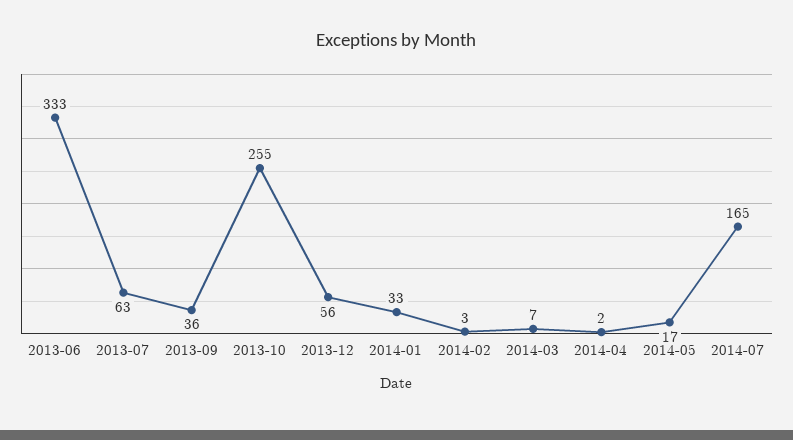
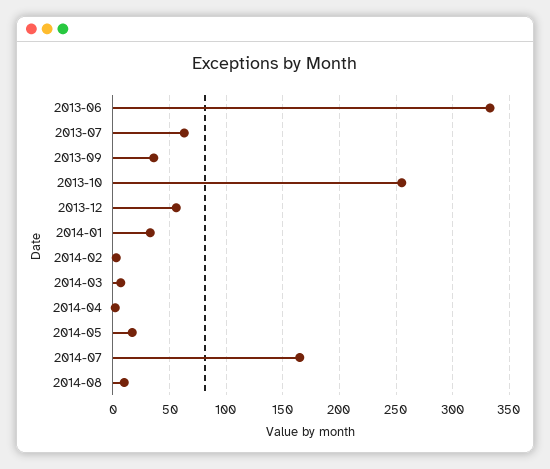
2014-08: none -> 10

